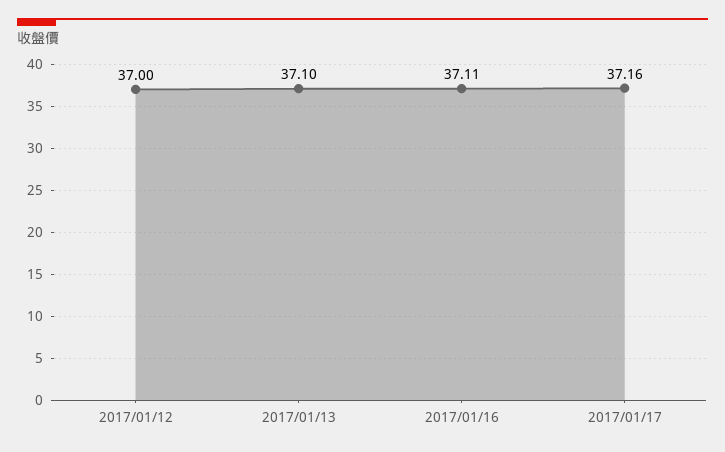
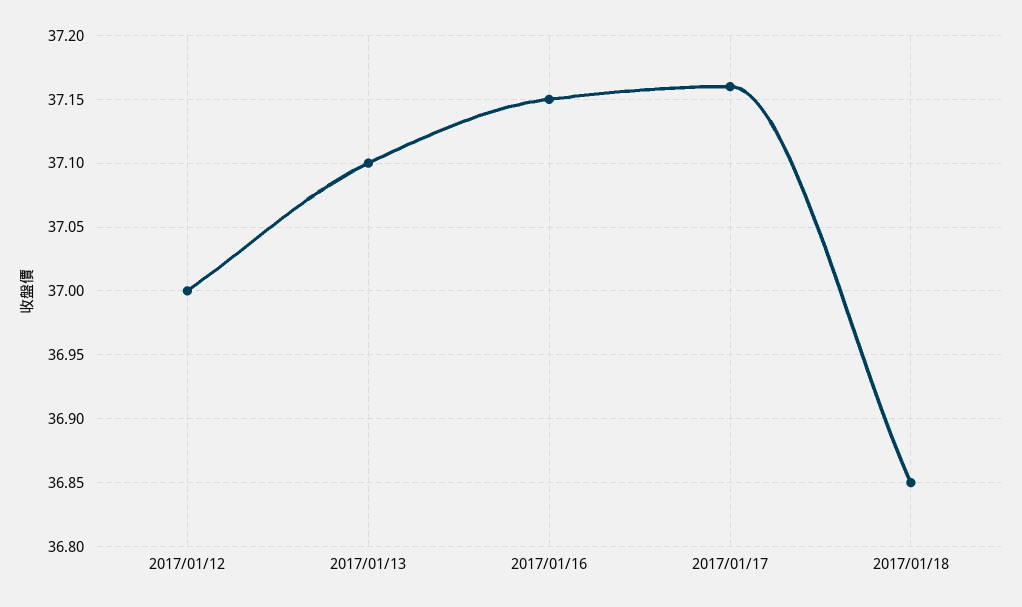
2017/01/16: 37.11 -> 37.15
2017/01/18: none -> 36.85

